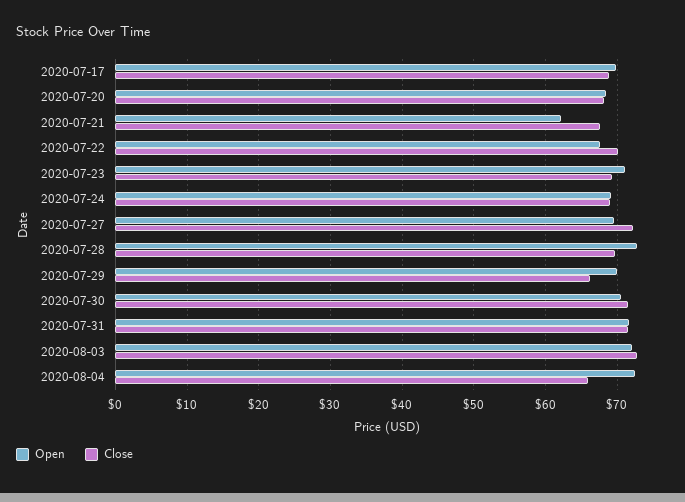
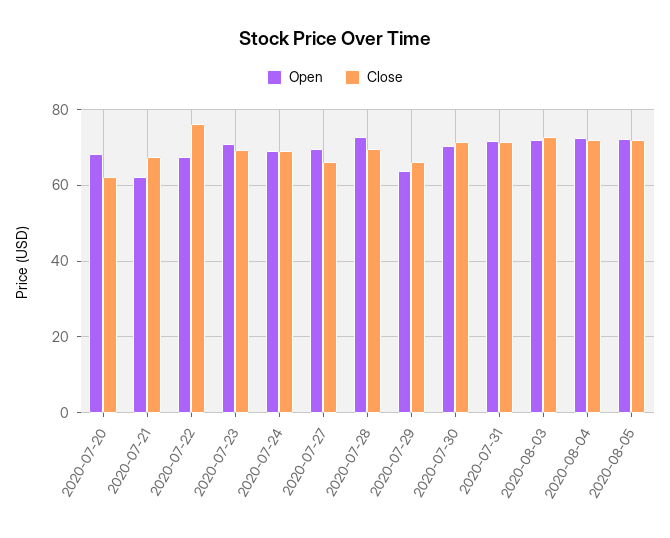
Open, 2020-07-17: 70 -> none
Close, 2020-07-17: 69 -> none
Close, 2020-07-20: 68 -> 62
Close, 2020-07-22: 70 -> 76
Close, 2020-07-27: 72 -> 66
Open, 2020-07-29: 70 -> 64
Close, 2020-08-04: 66 -> 72
Open, 2020-08-05: none -> 72
Close, 2020-08-05: none -> 72

